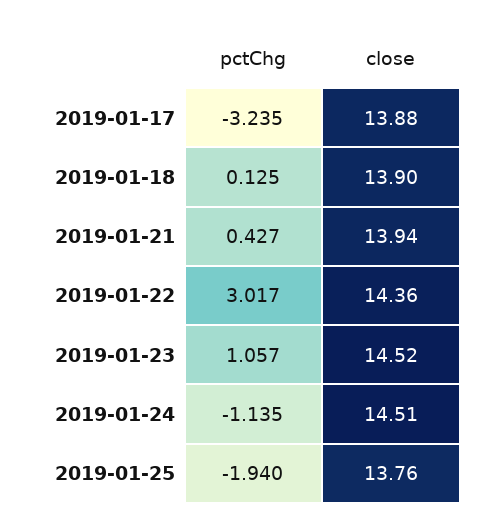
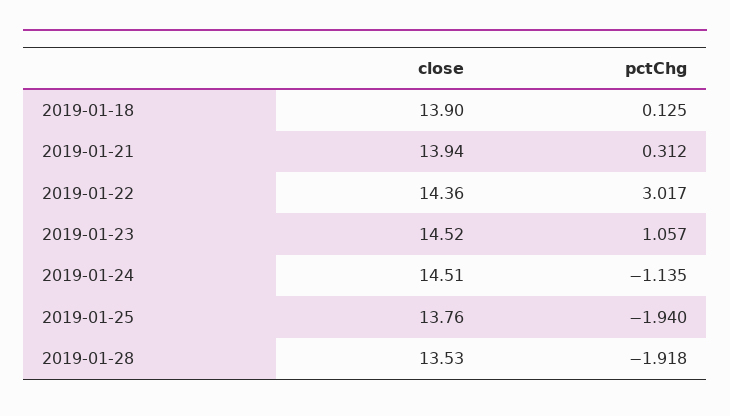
pctChg, 2019-01-17: -3.235 -> none
close, 2019-01-17: 13.88 -> none
pctChg, 2019-01-21: 0.427 -> 0.312
close, 2019-01-28: none -> 13.53
pctChg, 2019-01-28: none -> -1.918

